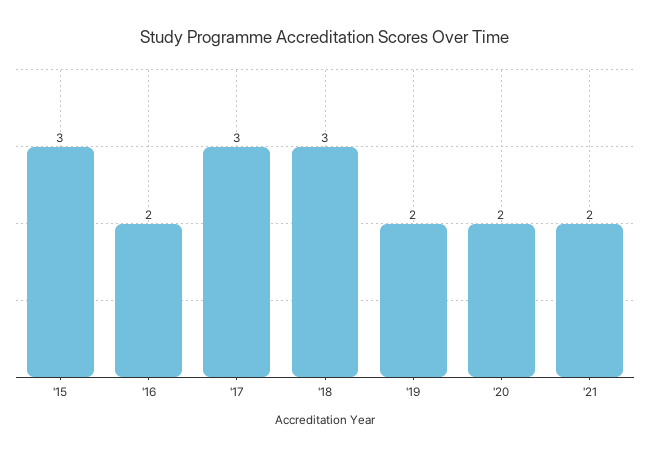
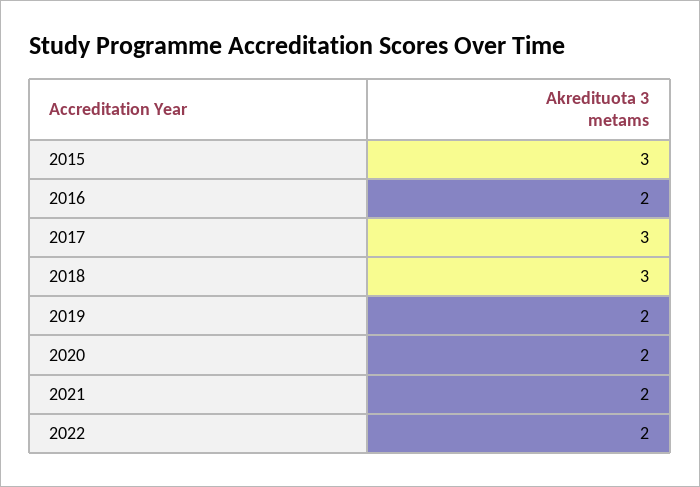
2022: none -> 2

